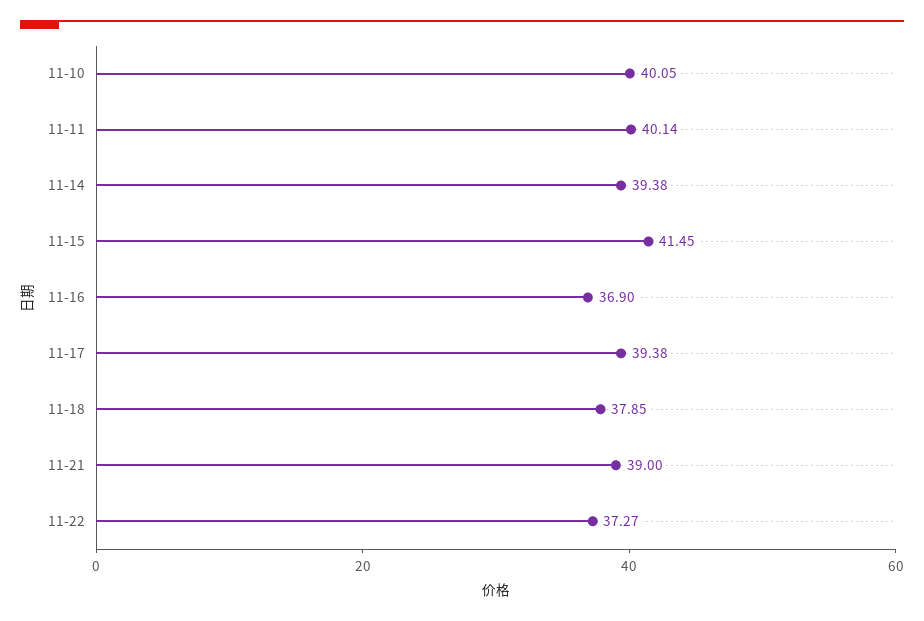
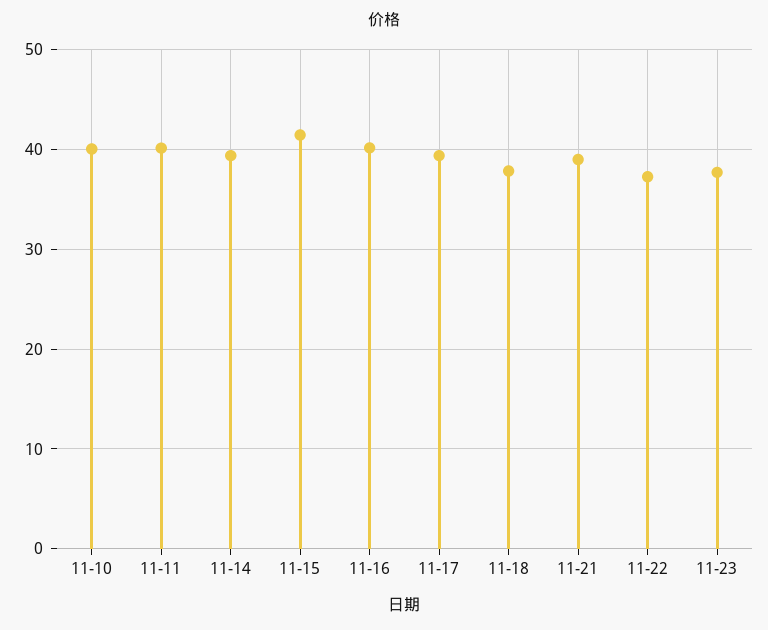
11-16: 36.9 -> 40
11-23: none -> 38

